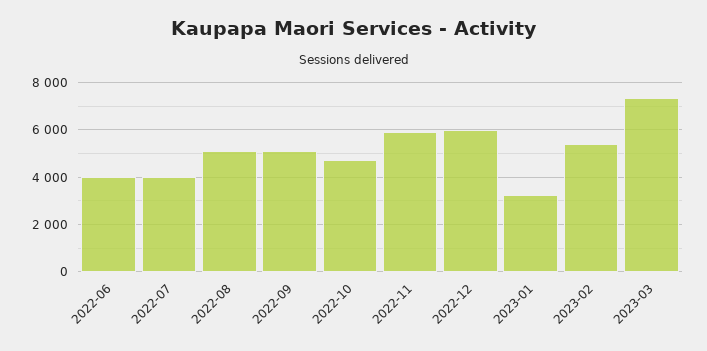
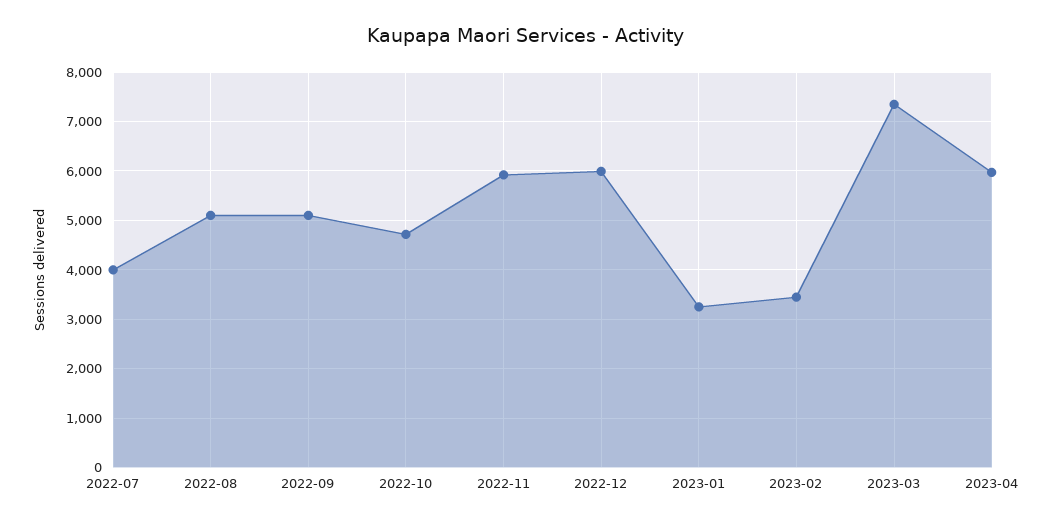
2022-06: 4000 -> none
2023-02: 5500 -> 3400
2023-04: none -> 6000

